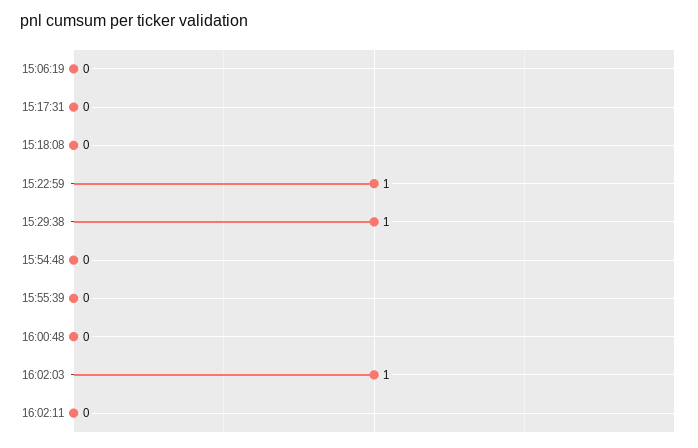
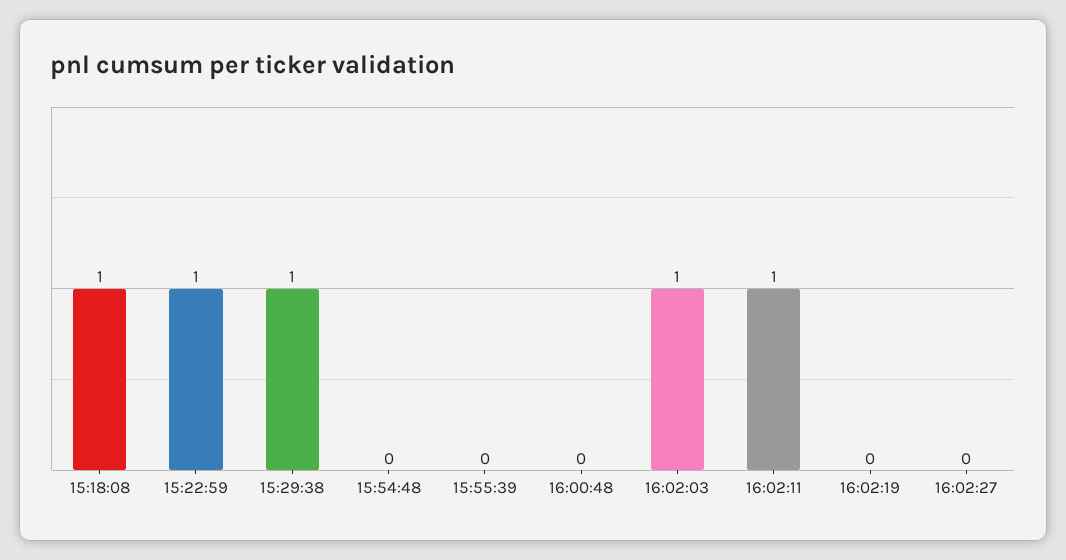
15:06:19: 0 -> none
15:17:31: 0 -> none
15:18:08: 0 -> 1
16:02:11: 0 -> 1
16:02:19: none -> 0
16:02:27: none -> 0

